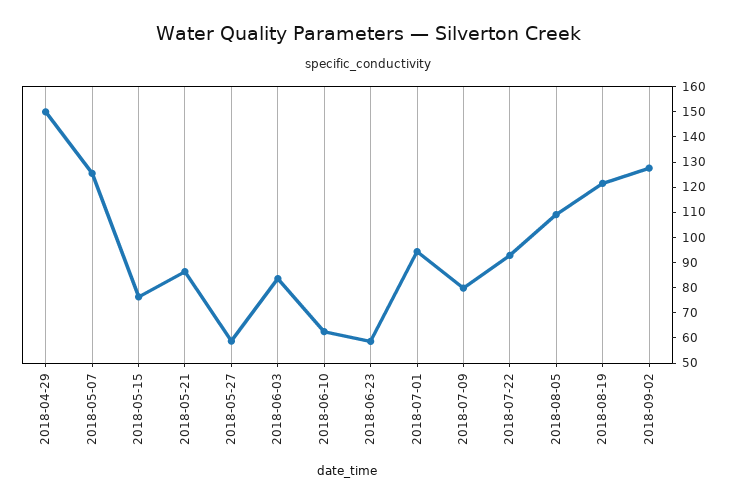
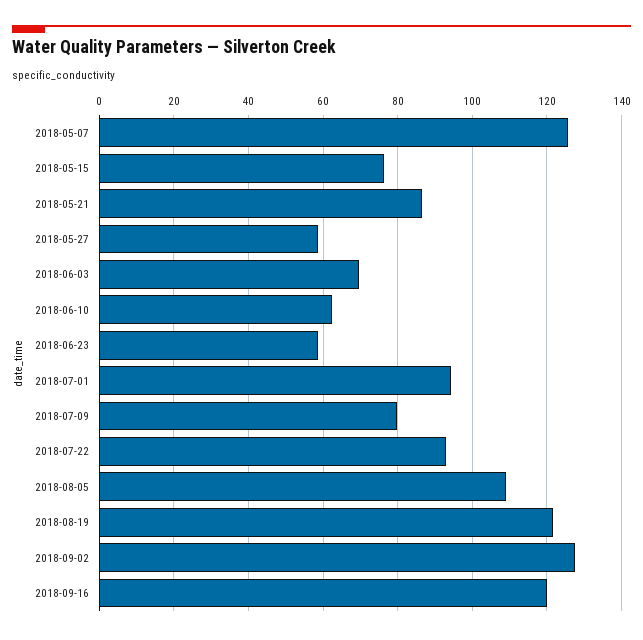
2018-04-29: 150 -> none
2018-06-03: 85 -> 70
2018-09-16: none -> 120

